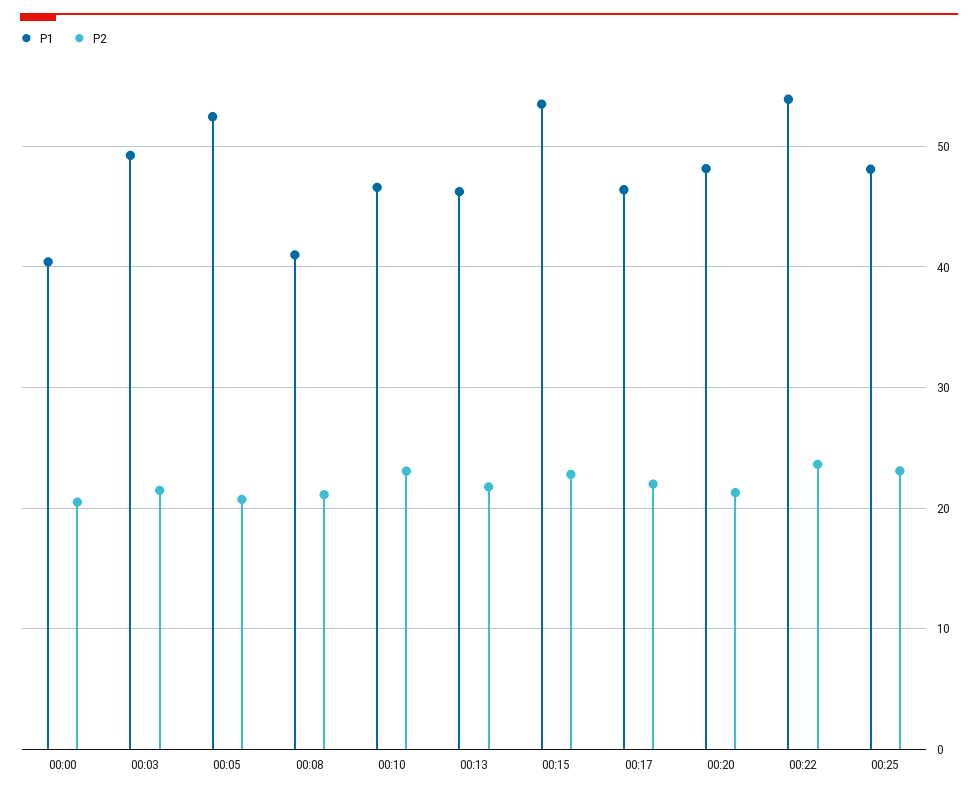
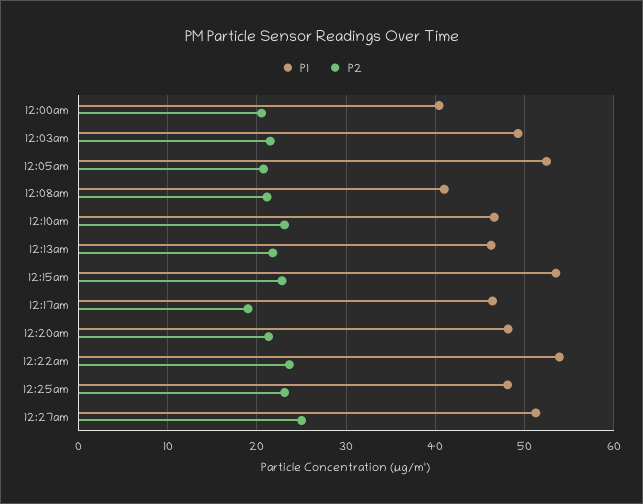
P2, 00:17: 22 -> 19
P1, 12:27am: none -> 51
P2, 12:27am: none -> 25

